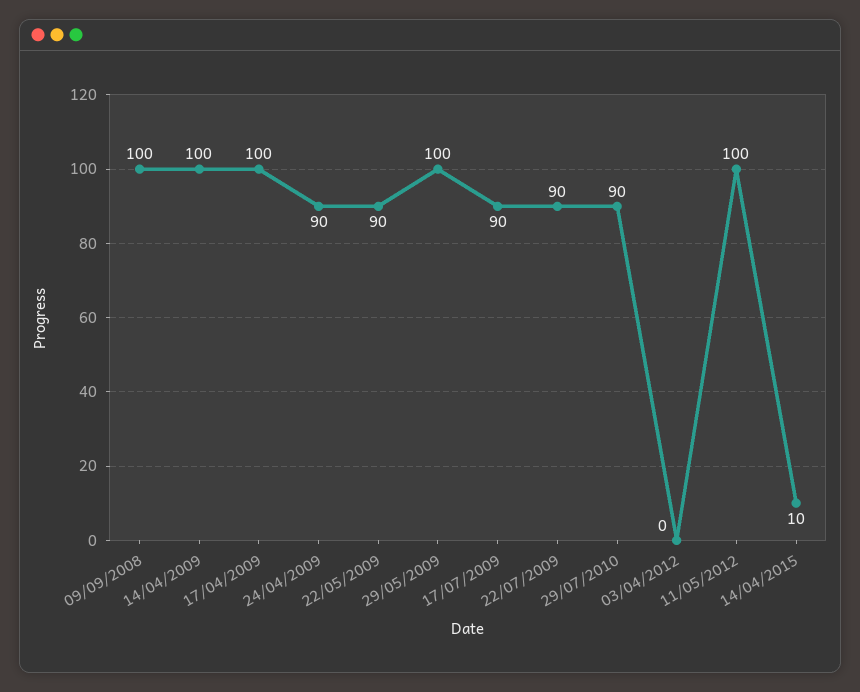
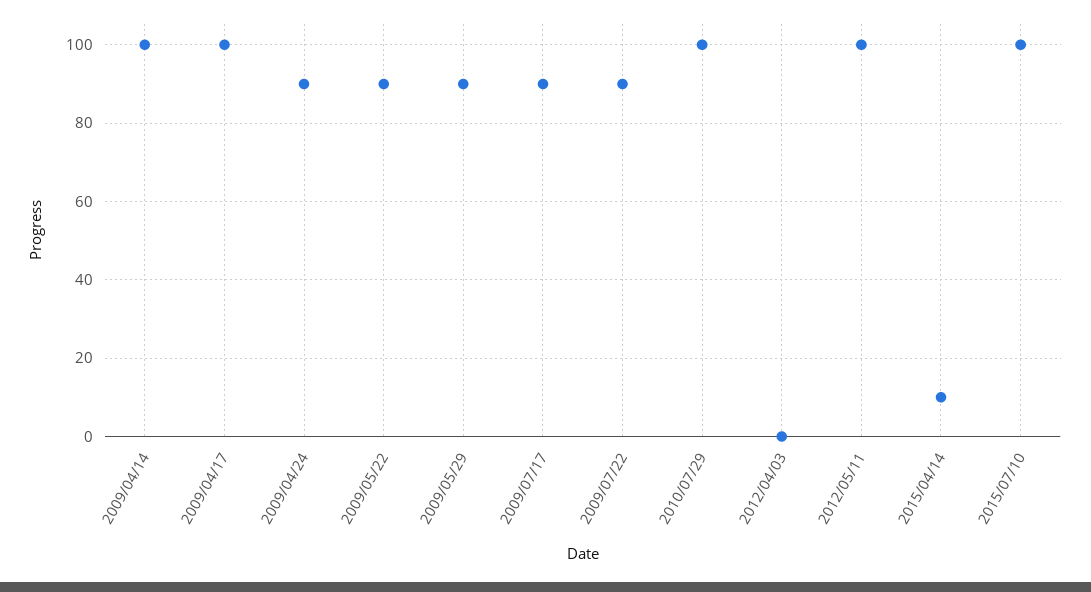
09/09/2008: 100 -> none
29/05/2009: 100 -> 90
29/07/2010: 90 -> 100
2015/07/10: none -> 100

